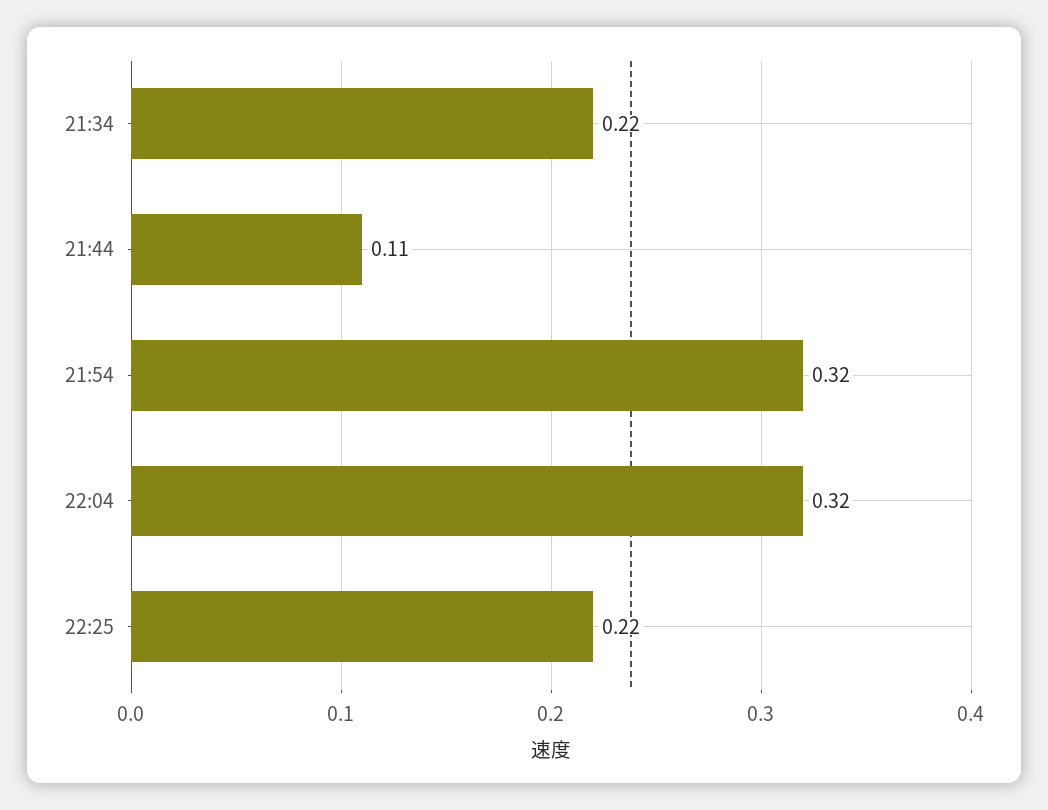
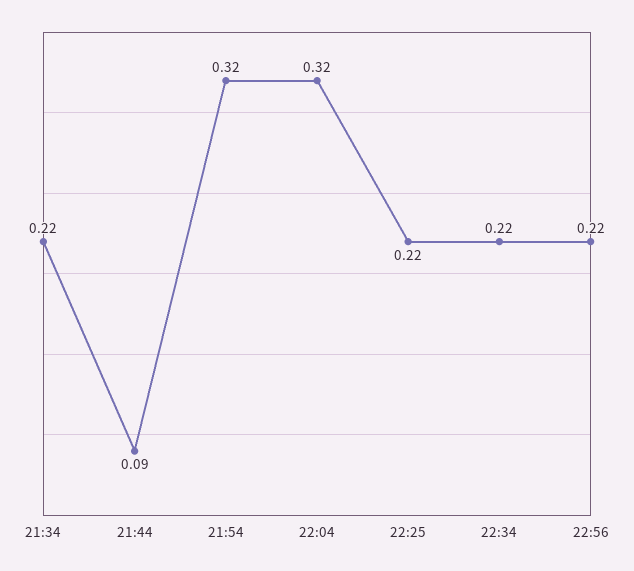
21:44: 0.11 -> 0.09
22:34: none -> 0.22
22:56: none -> 0.22

